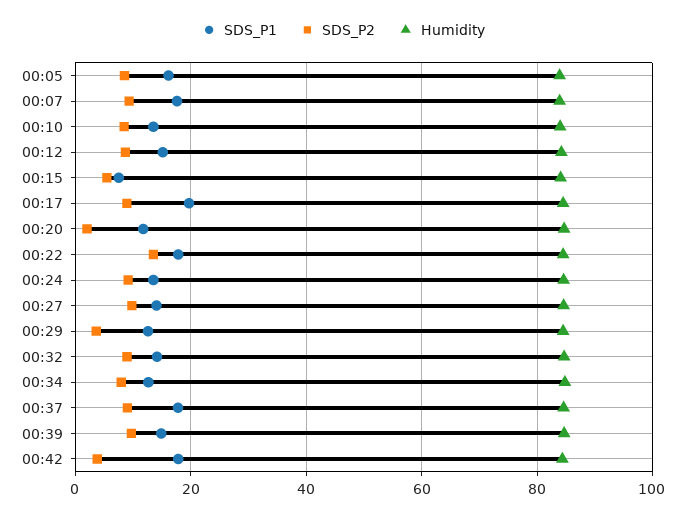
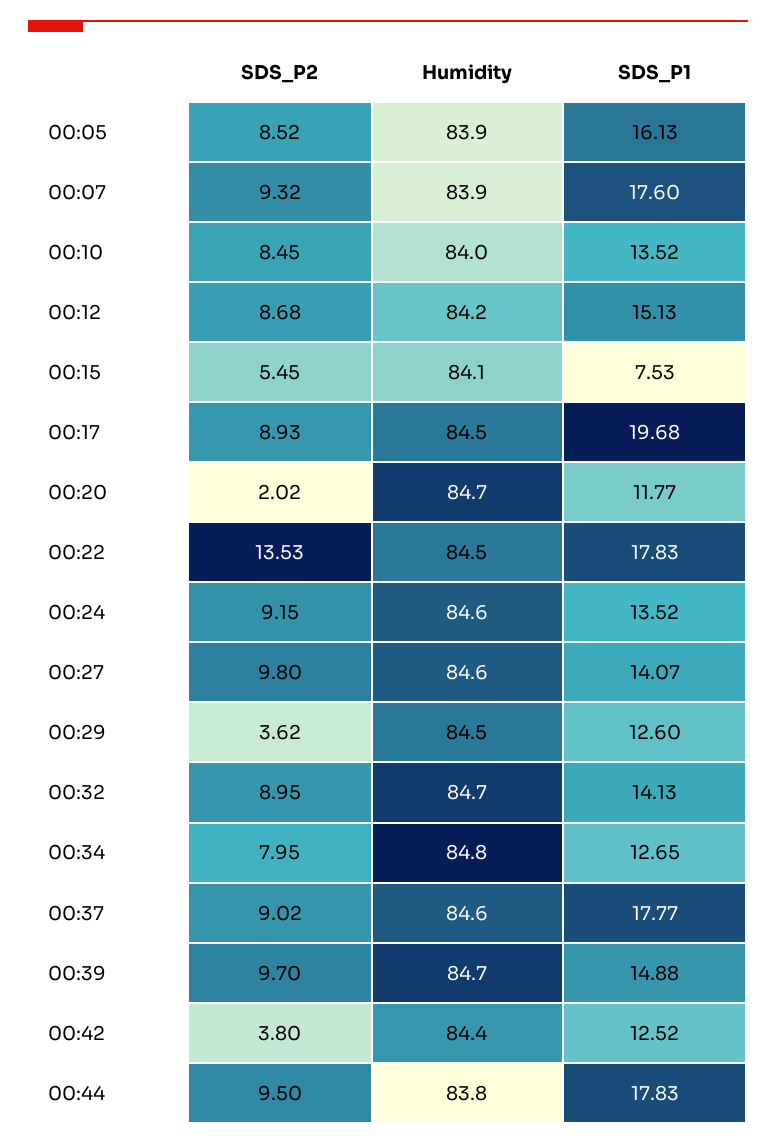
SDS_P1, 00:42: 18 -> 12.52
SDS_P2, 00:44: none -> 9.5
Humidity, 00:44: none -> 83.8
SDS_P1, 00:44: none -> 17.83

